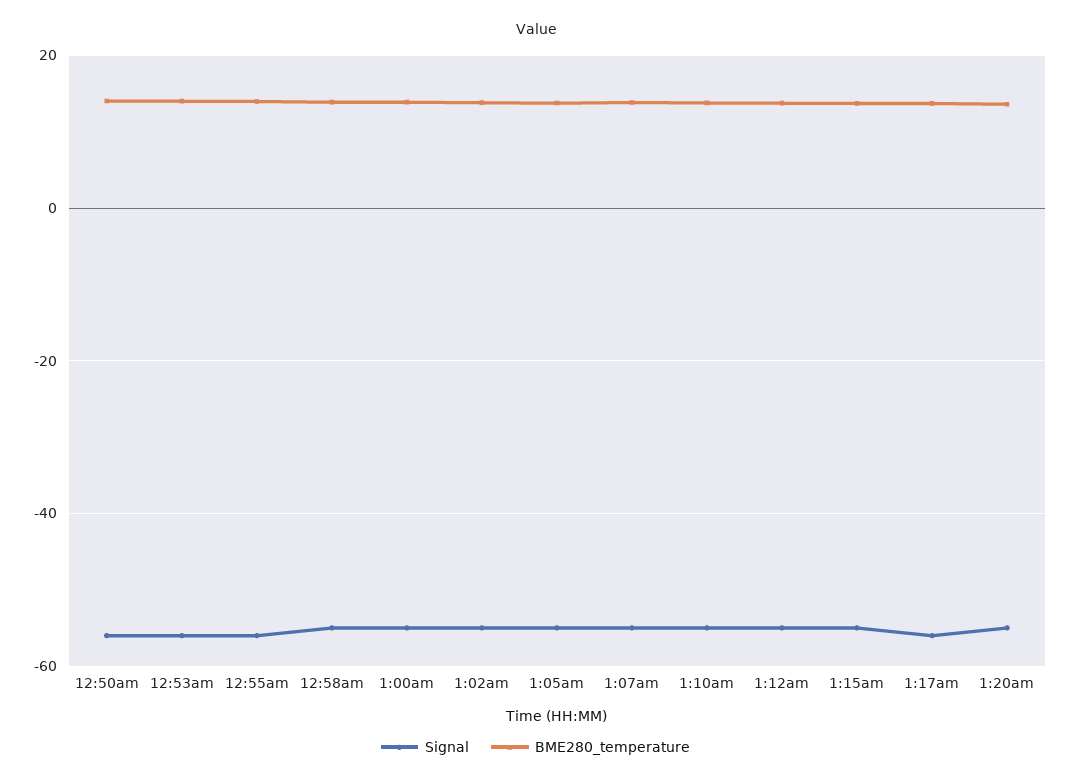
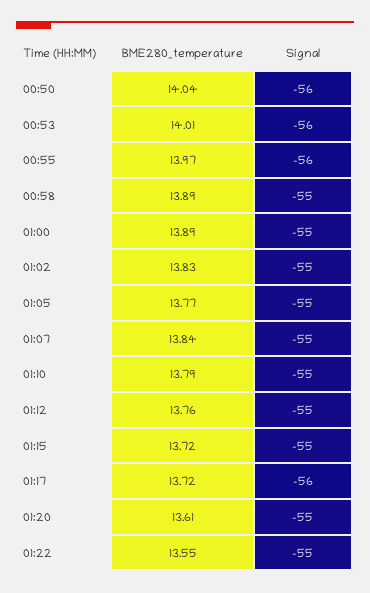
BME280_temperature, 01:22: none -> 13.55
Signal, 01:22: none -> -55

